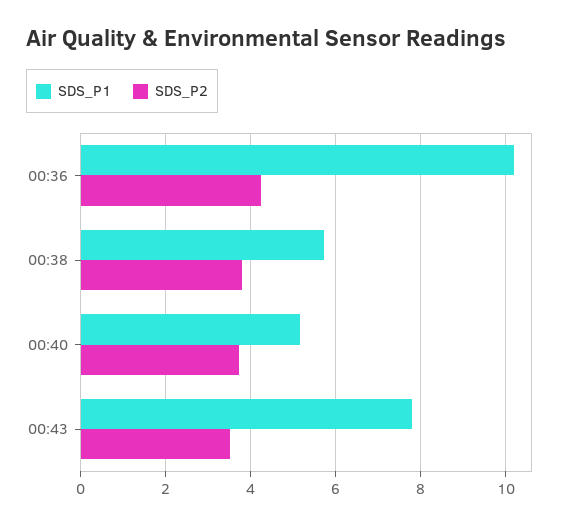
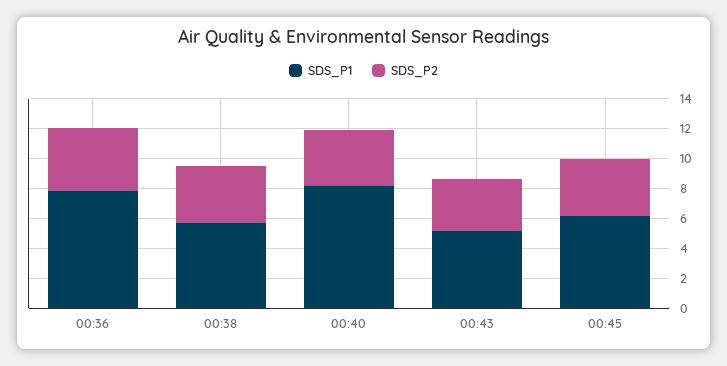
SDS_P1, 00:36: 10.2 -> 8
SDS_P1, 00:40: 5.2 -> 8
SDS_P1, 00:43: 7.8 -> 5
SDS_P1, 00:45: none -> 6
SDS_P2, 00:45: none -> 4

